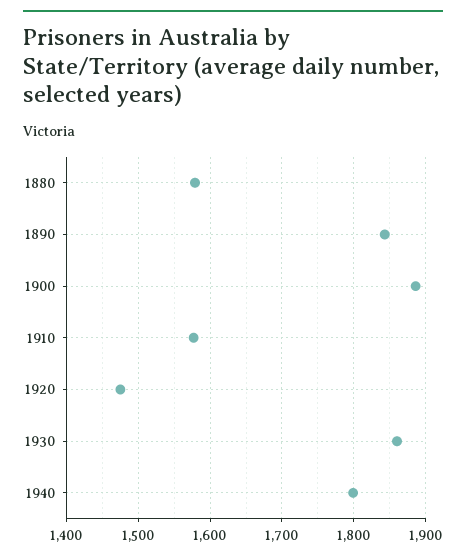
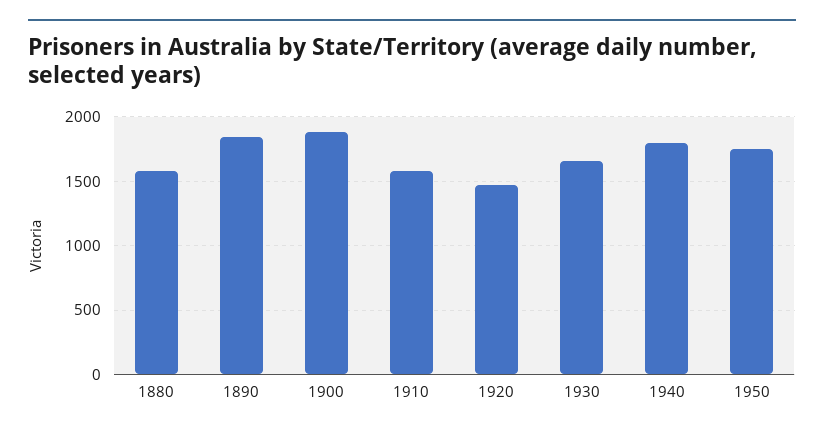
1930: 1860 -> 1650
1950: none -> 1750

